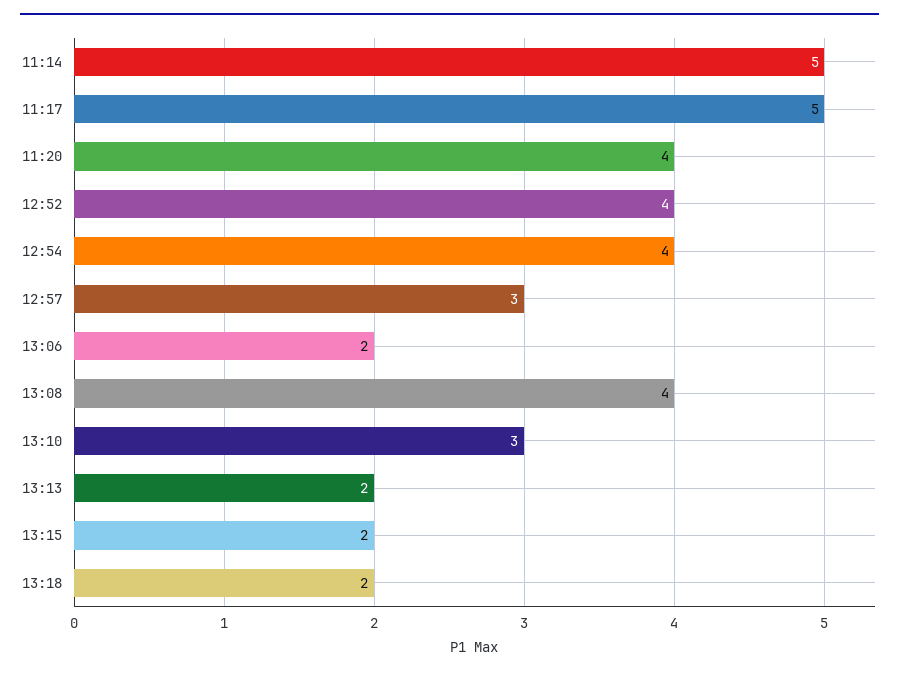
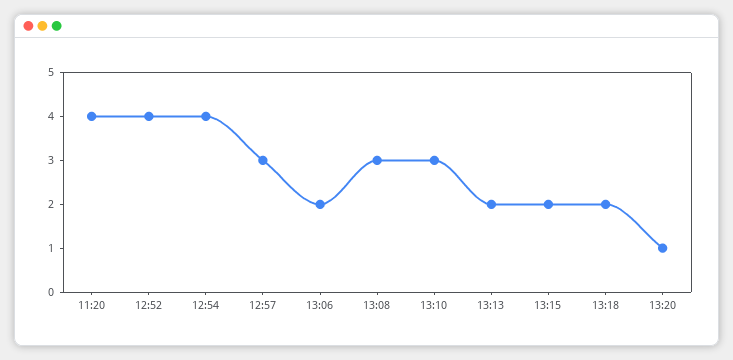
11:14: 5 -> none
11:17: 5 -> none
13:08: 4 -> 3
13:20: none -> 1

